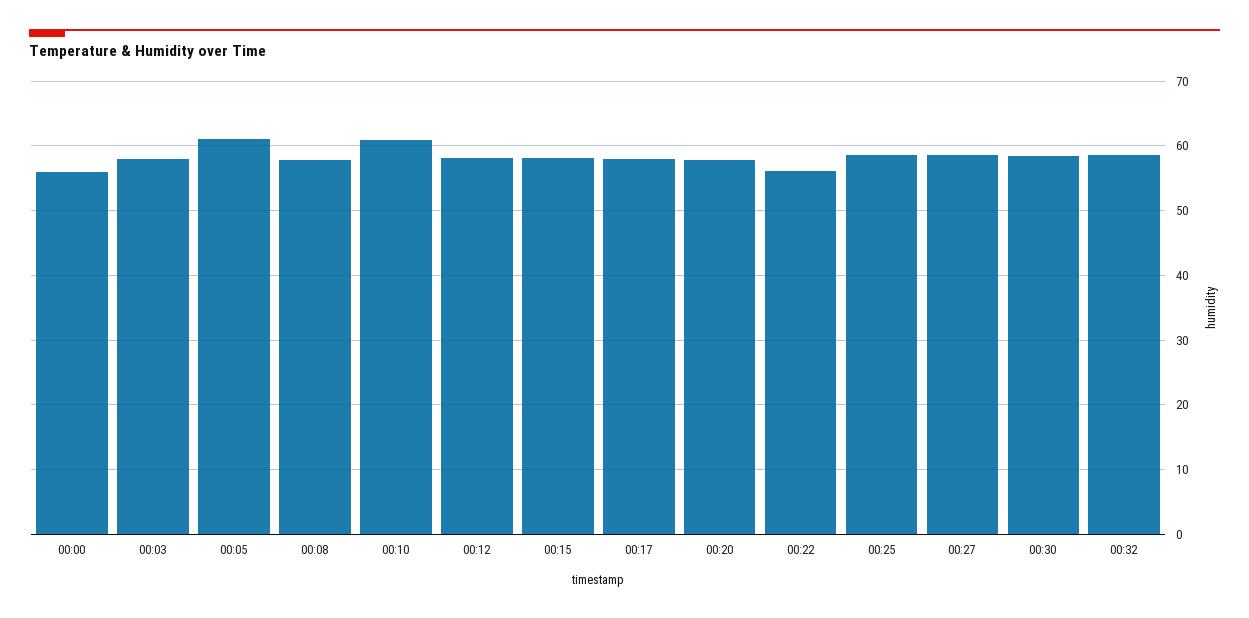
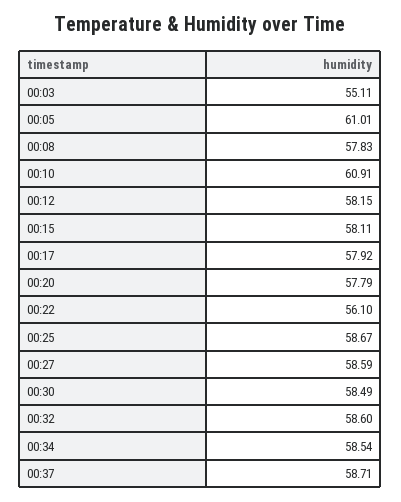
00:00: 56 -> none
00:03: 58 -> 55.11
00:34: none -> 58.54
00:37: none -> 58.71

